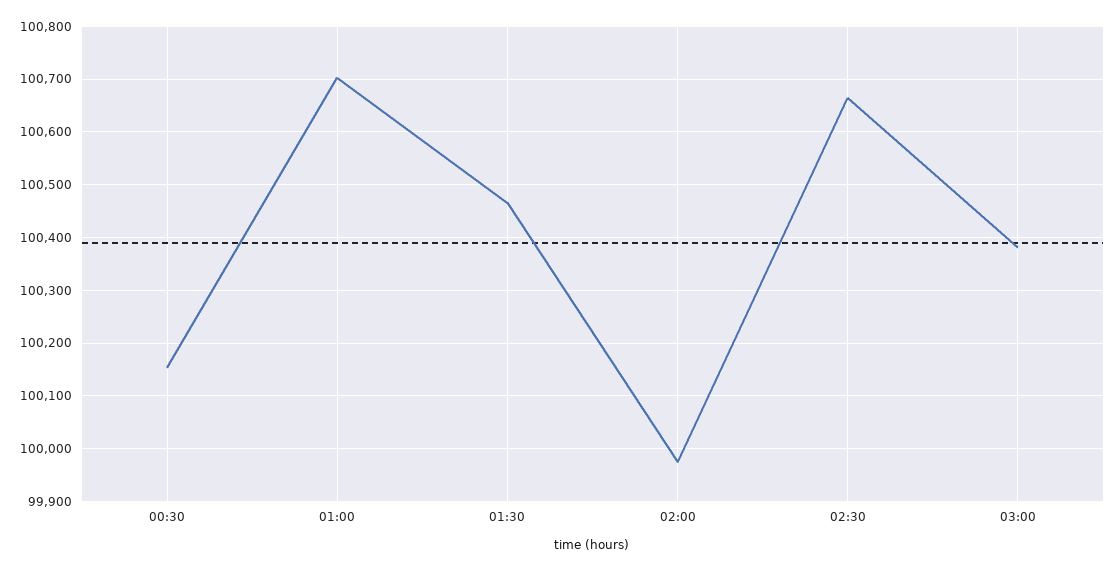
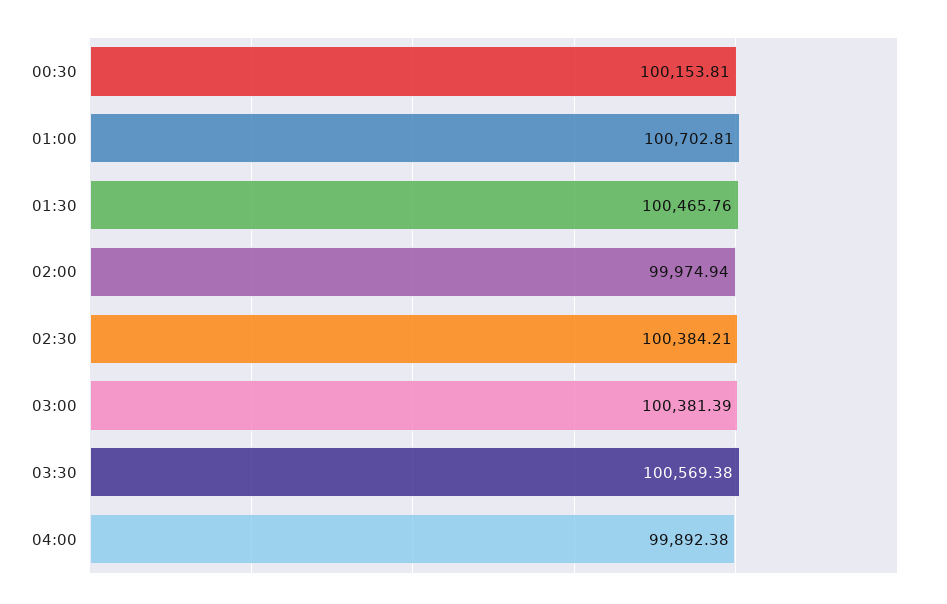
02:30: 100660 -> 100384.21
03:30: none -> 100569.38
04:00: none -> 99892.38

